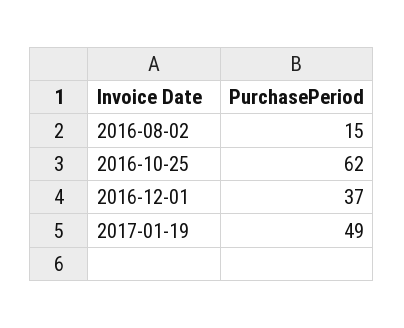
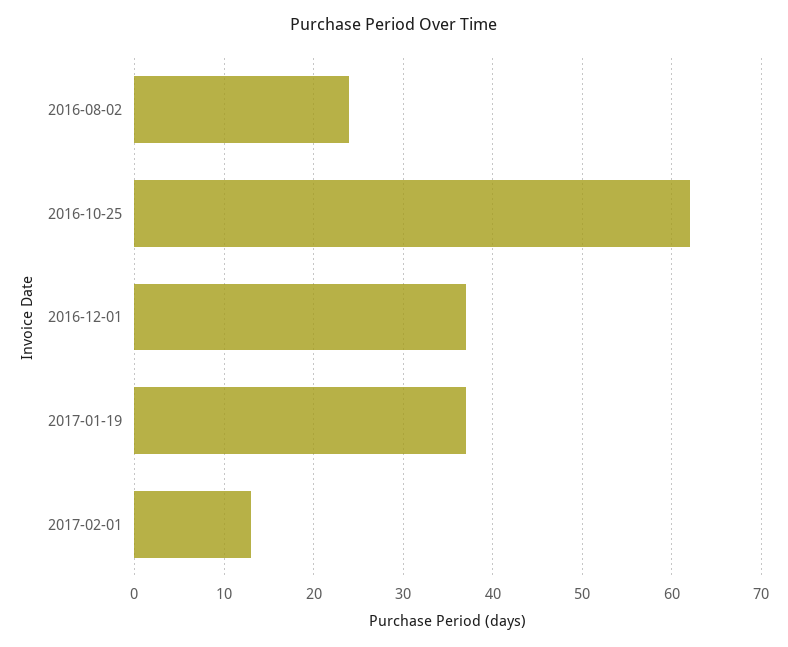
2016-08-02: 15 -> 24
2017-01-19: 49 -> 37
2017-02-01: none -> 13

